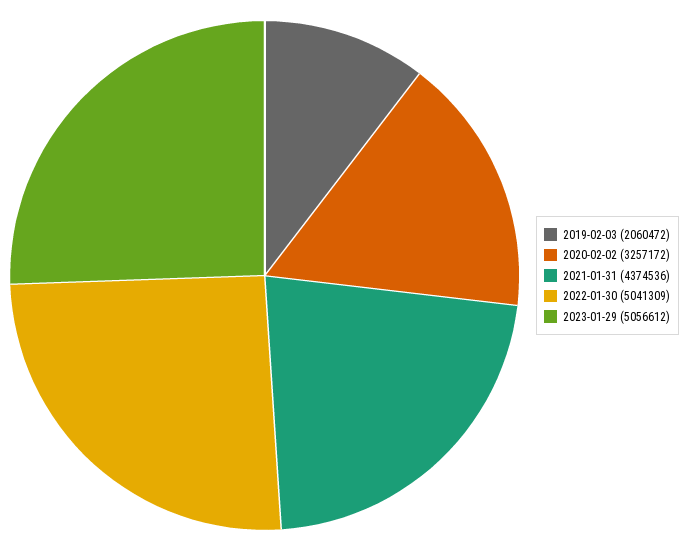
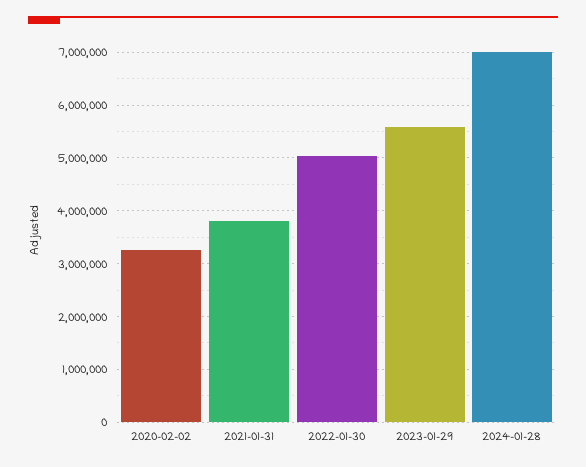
2019-02-03: 2060472 -> none
2021-01-31: 4374536 -> 3800000
2023-01-29: 5056612 -> 5600000
2024-01-28: none -> 7000000

